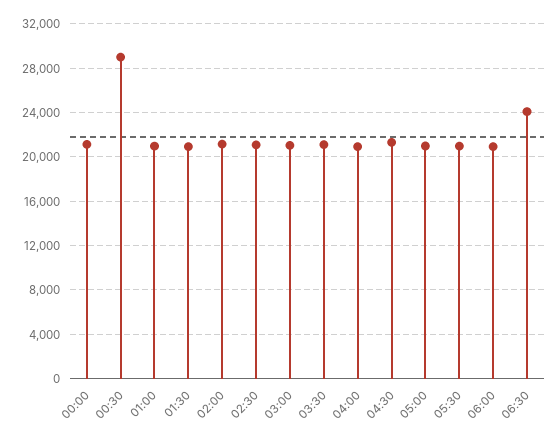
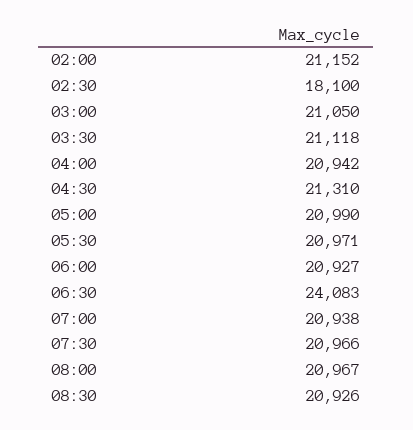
00:00: 21000 -> none
00:30: 29000 -> none
01:00: 21000 -> none
01:30: 21000 -> none
02:30: 21000 -> 18100
07:00: none -> 20938
07:30: none -> 20966
08:00: none -> 20967
08:30: none -> 20926

